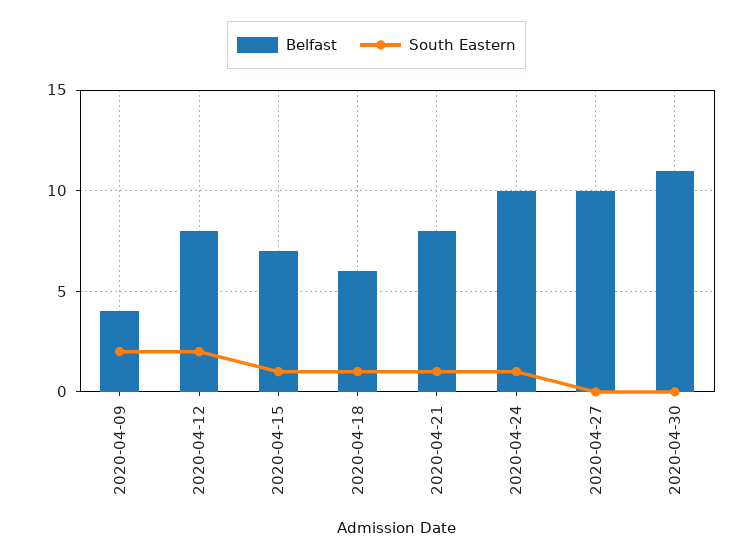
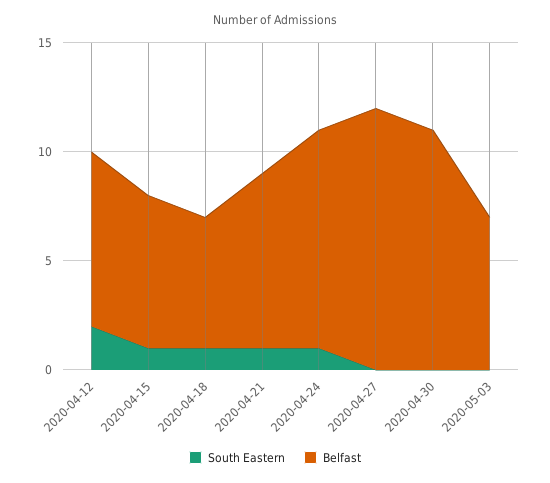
Belfast, 2020-04-09: 4 -> none
South Eastern, 2020-04-09: 2 -> none
Belfast, 2020-04-27: 10 -> 12
South Eastern, 2020-05-03: none -> 0
Belfast, 2020-05-03: none -> 7

